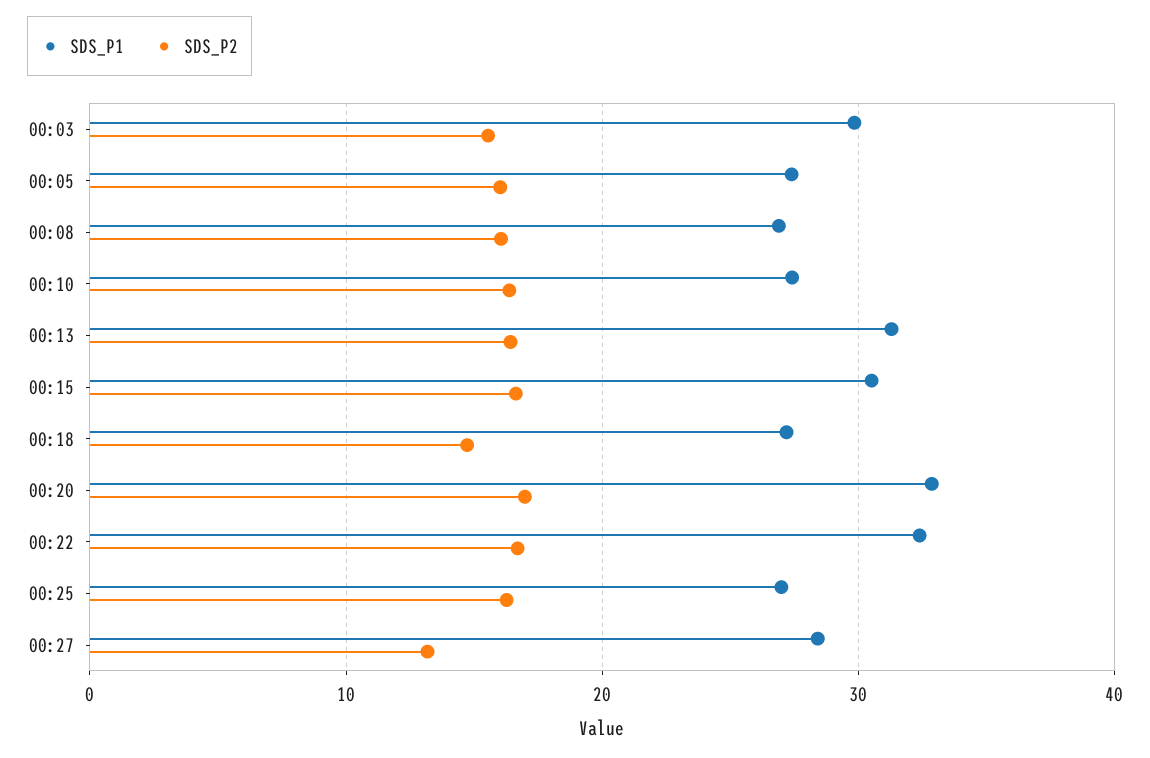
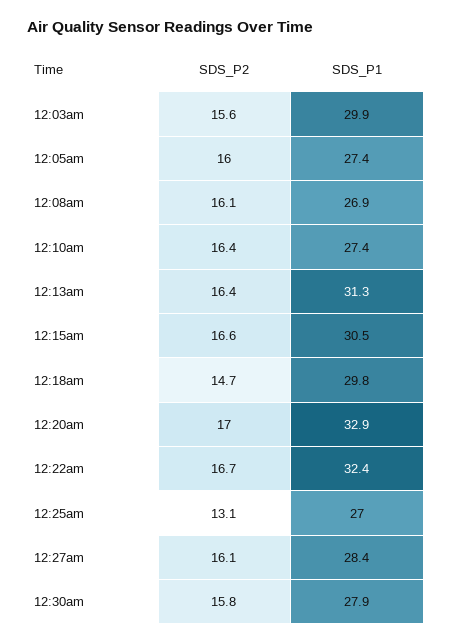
SDS_P1, 00:18: 27 -> 29.8
SDS_P2, 00:25: 16 -> 13.1
SDS_P2, 00:27: 13 -> 16.1
SDS_P2, 12:30am: none -> 15.8
SDS_P1, 12:30am: none -> 27.9

